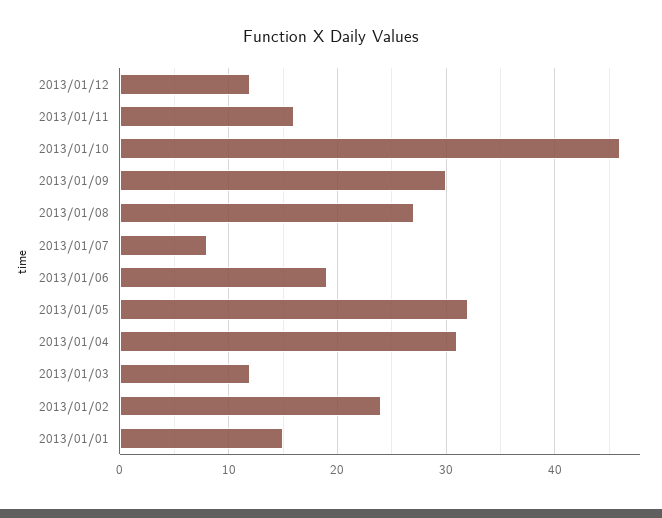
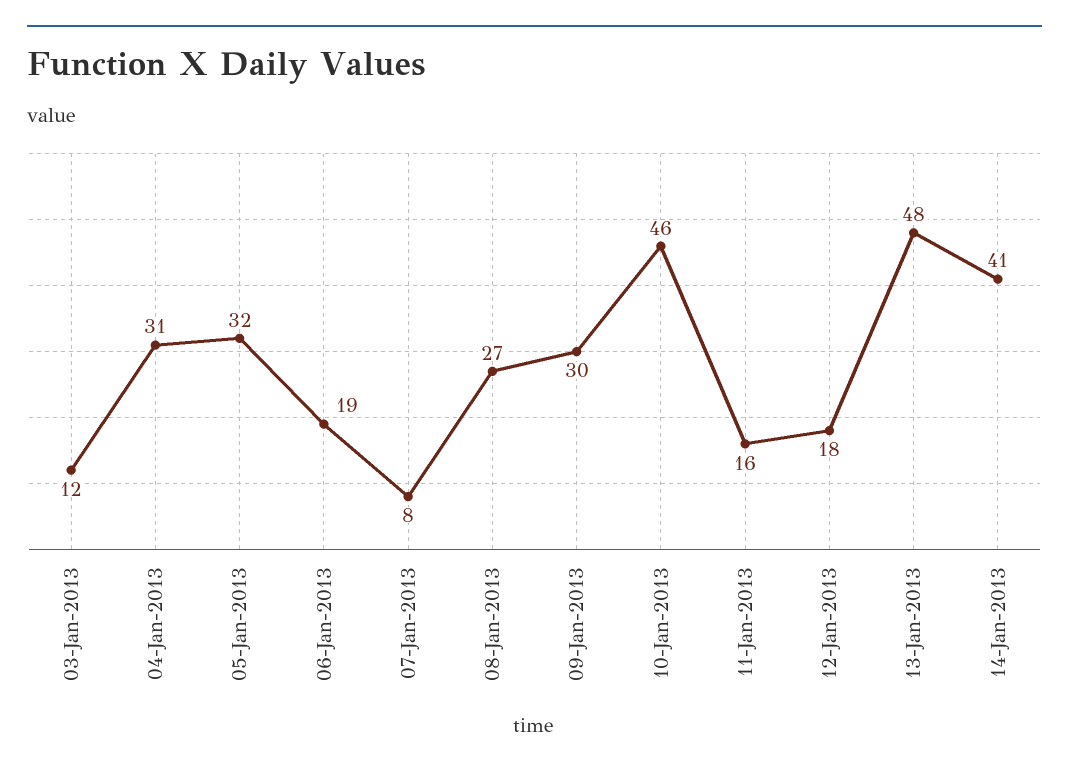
2013/01/12: 12 -> 18
2013/01/02: 24 -> none
2013/01/01: 15 -> none
13-Jan-2013: none -> 48
14-Jan-2013: none -> 41

